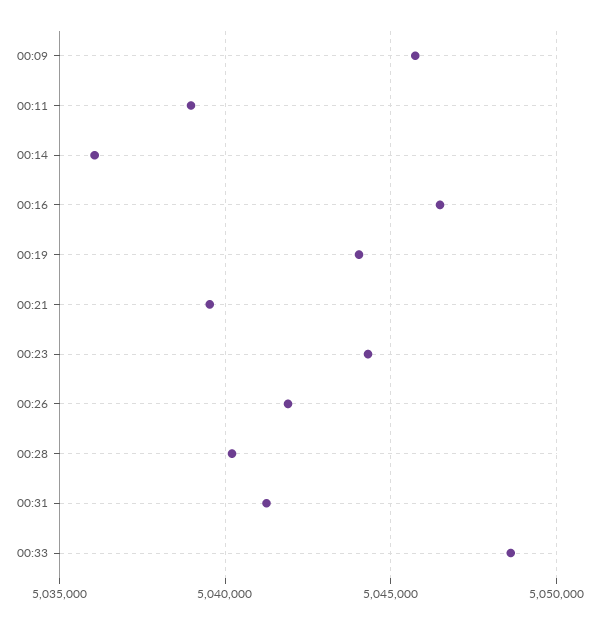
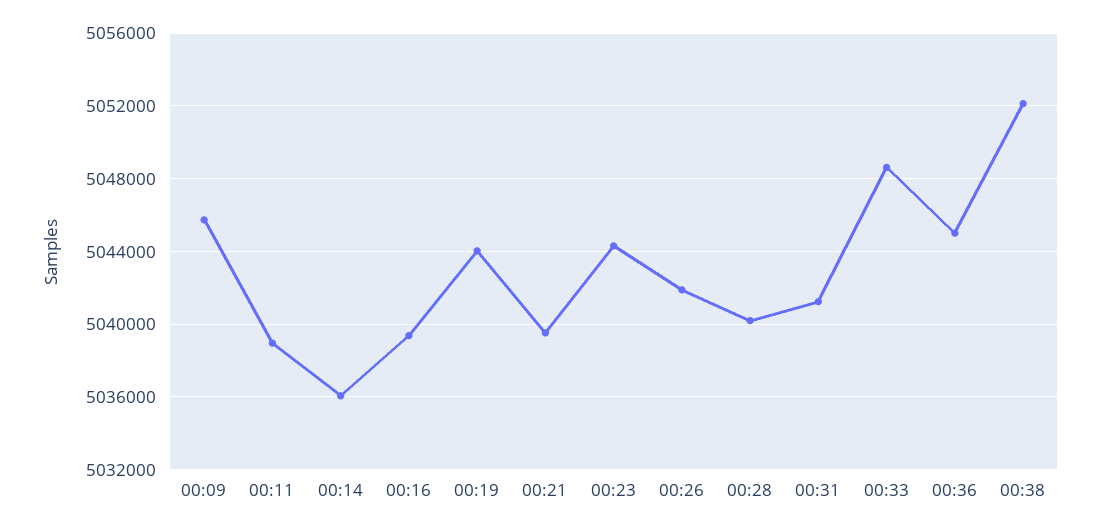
00:16: 5046500 -> 5039500
00:36: none -> 5045000
00:38: none -> 5052000

